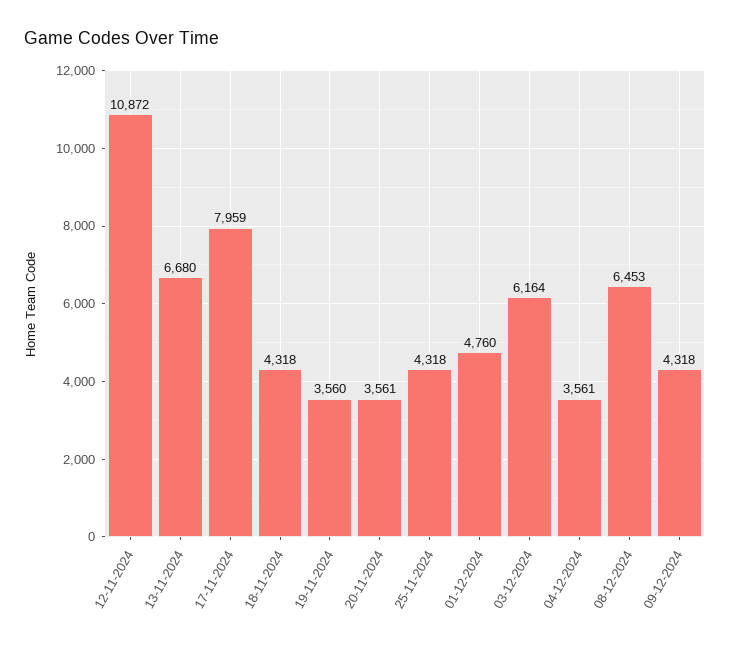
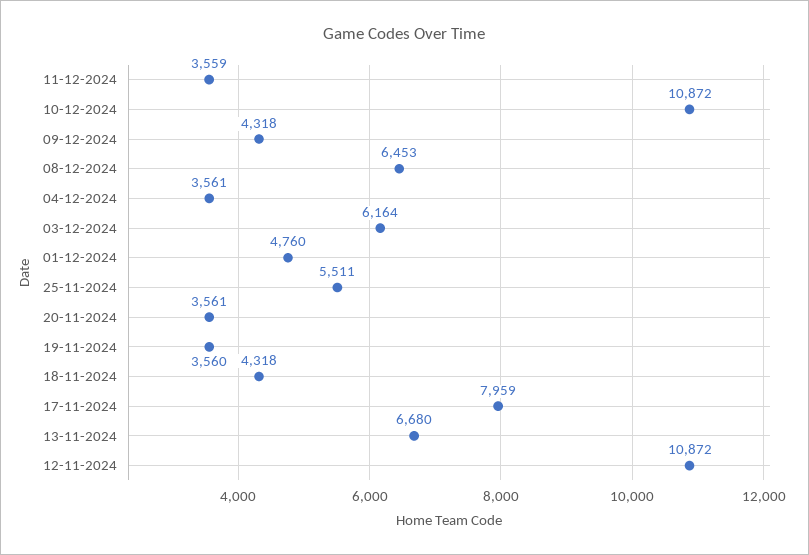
25-11-2024: 4318 -> 5511
11-12-2024: none -> 3559
10-12-2024: none -> 10872

